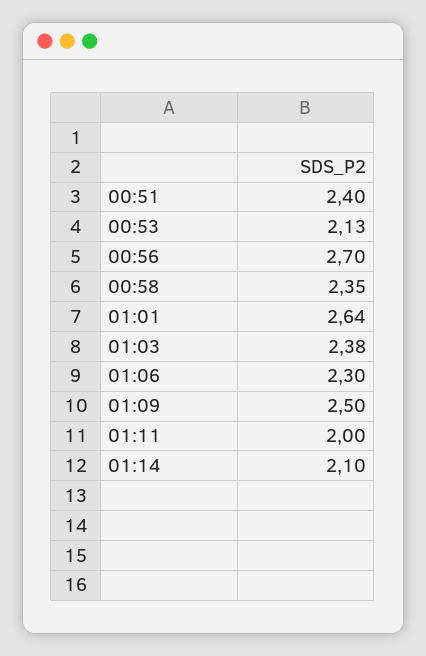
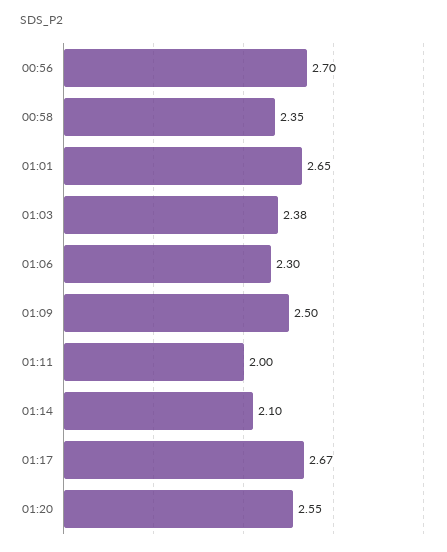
00:51: 2.4 -> none
00:53: 2.13 -> none
01:01: 2.64 -> 2.65
01:17: none -> 2.67
01:20: none -> 2.55

